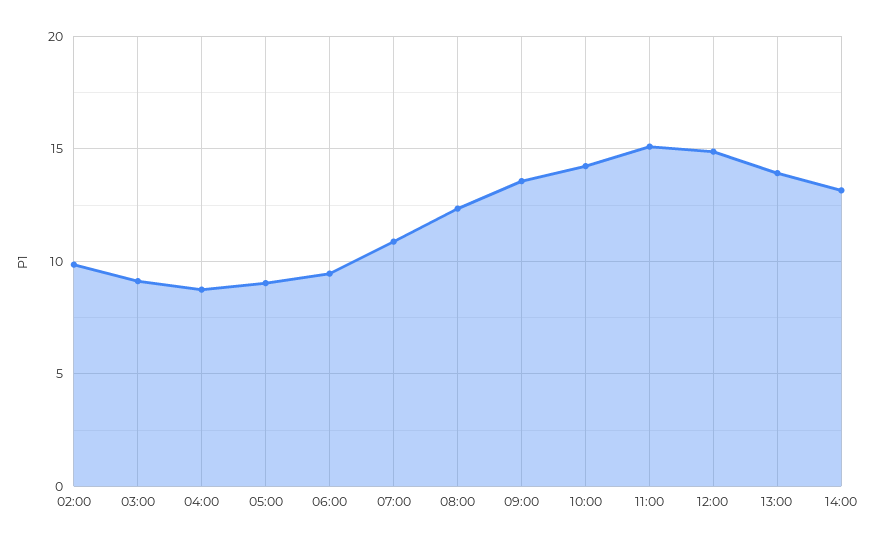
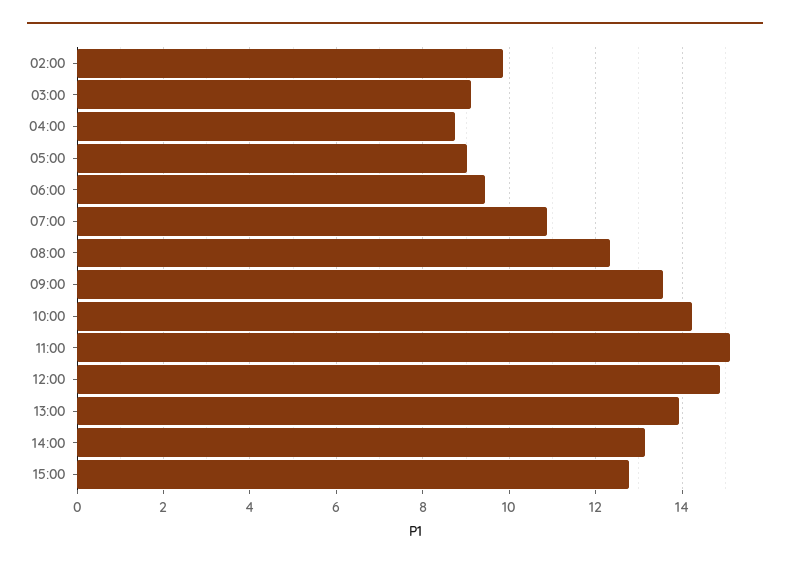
15:00: none -> 12.8

